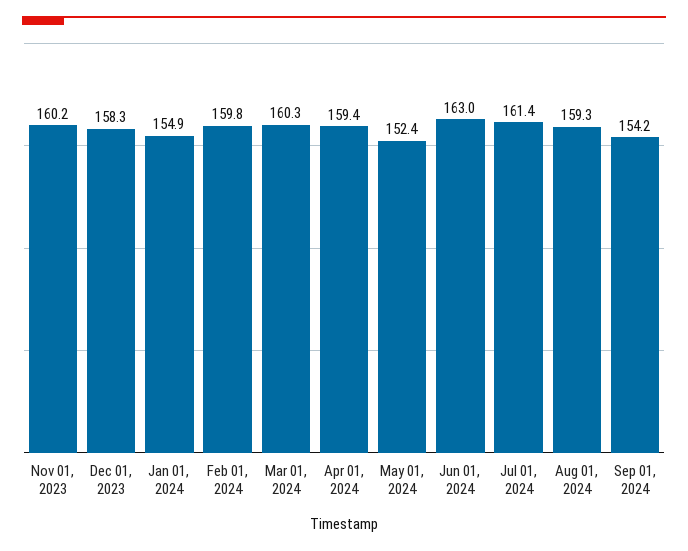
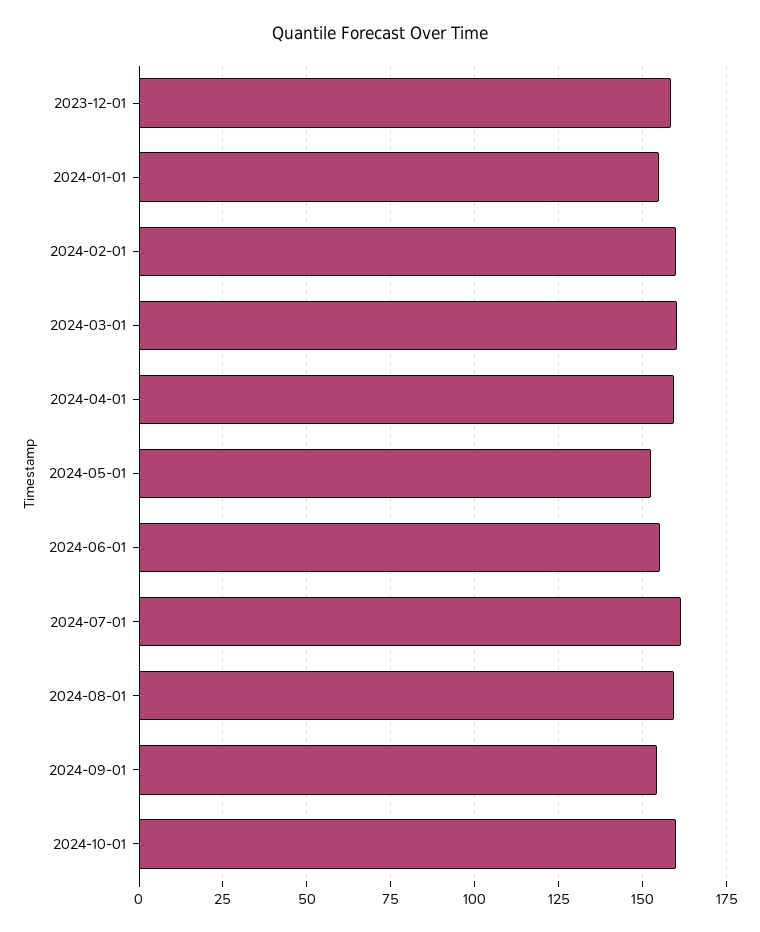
Nov 01, 2023: 160.2 -> none
Jun 01, 2024: 163 -> 155
2024-10-01: none -> 160

